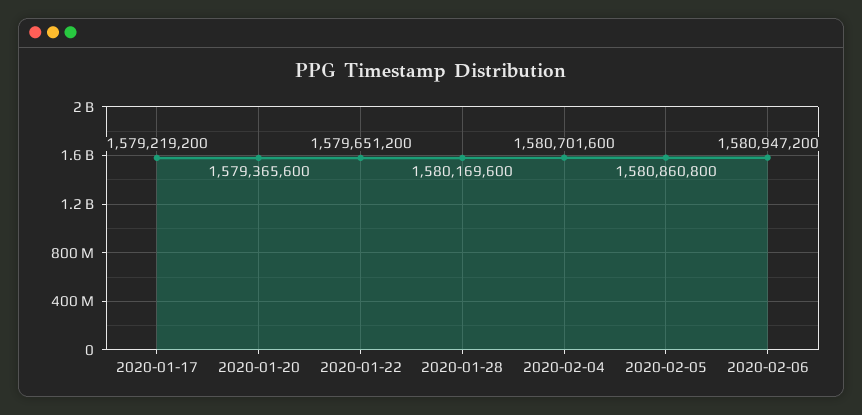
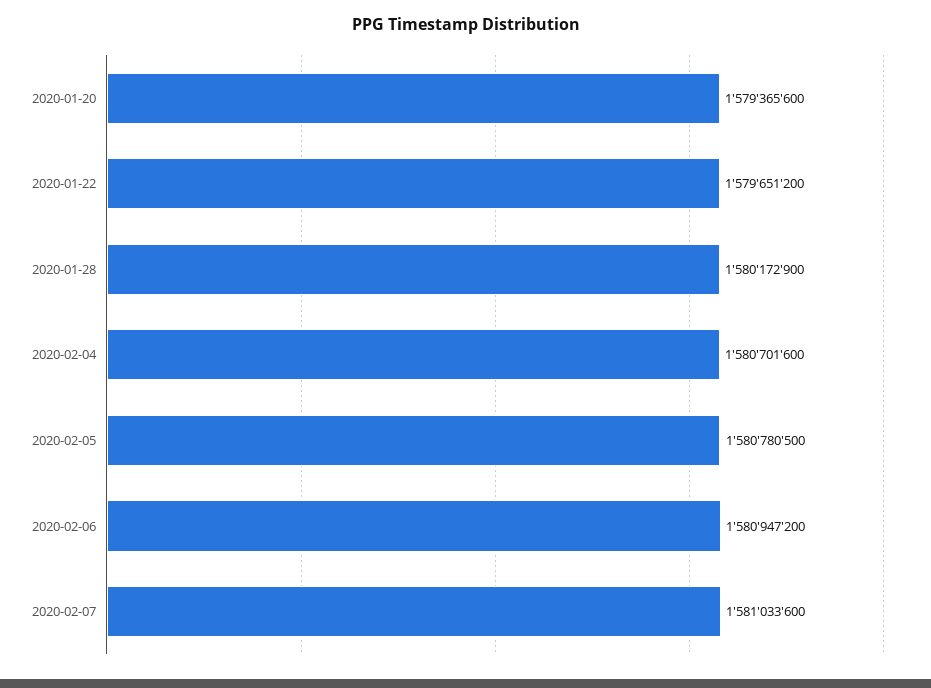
2020-01-17: 1579219200 -> none
2020-01-28: 1580169600 -> 1580172900
2020-02-05: 1580860800 -> 1580780500
2020-02-07: none -> 1581033600

